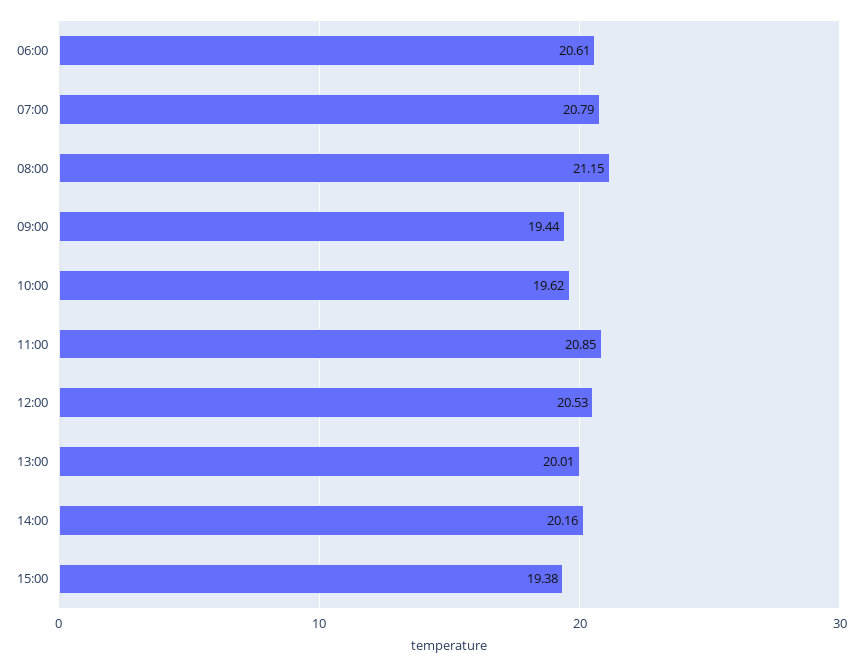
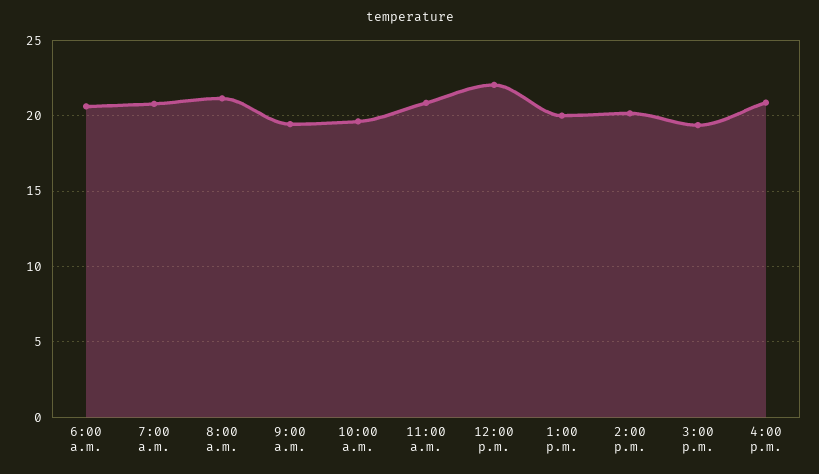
12:00: 20.53 -> 22
4:00 p.m.: none -> 21

